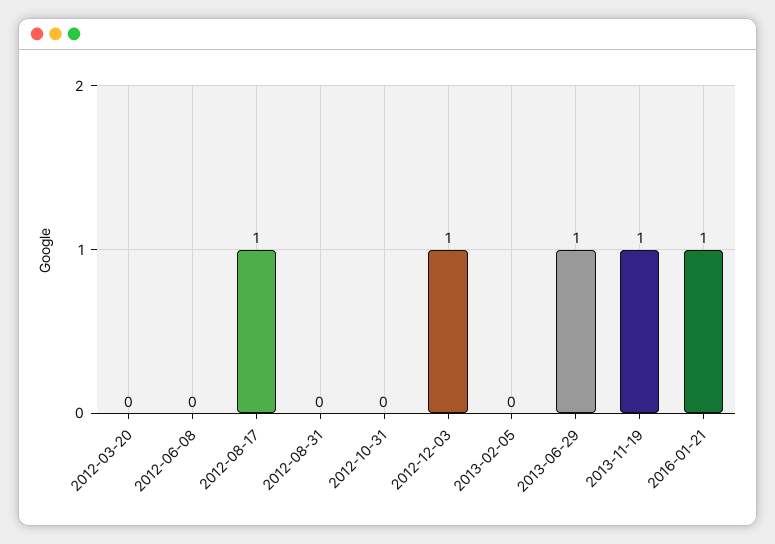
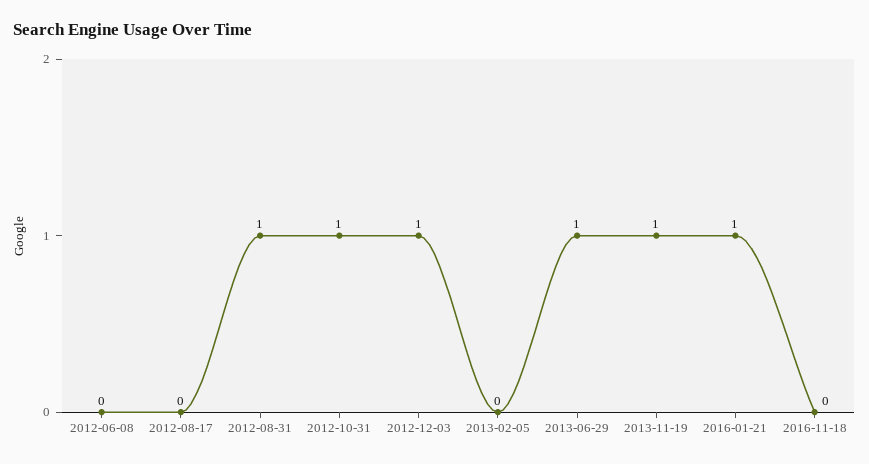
2012-03-20: 0 -> none
2012-08-17: 1 -> 0
2012-08-31: 0 -> 1
2012-10-31: 0 -> 1
2016-11-18: none -> 0

